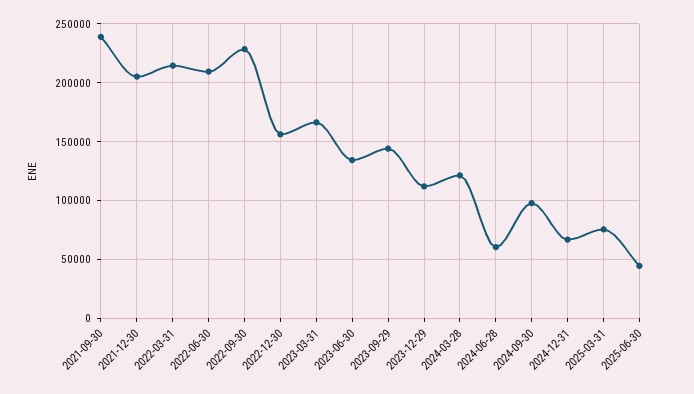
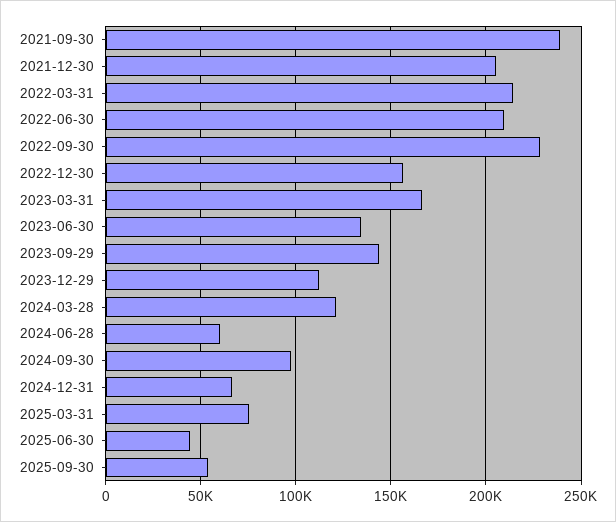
2025-09-30: none -> 55000

